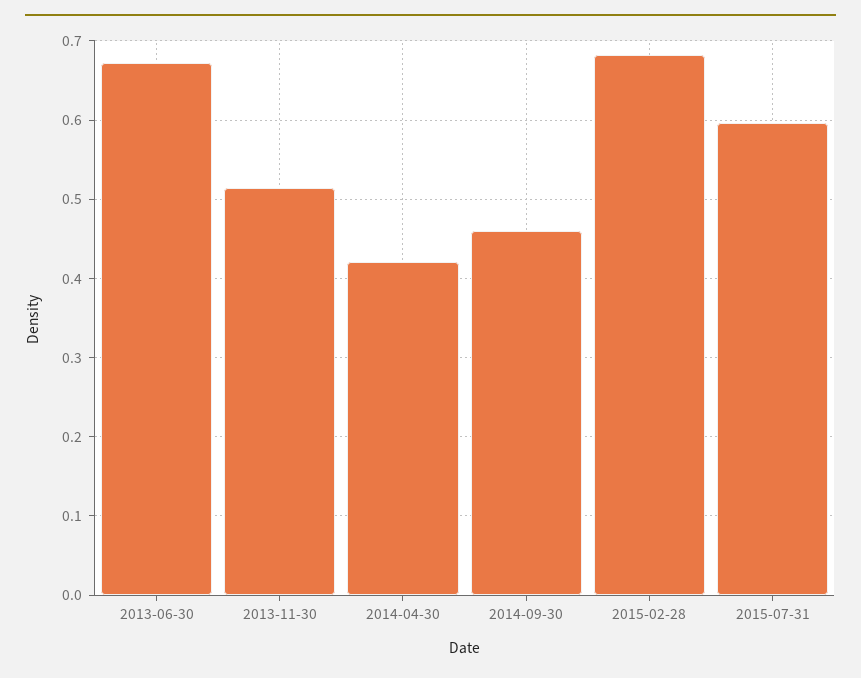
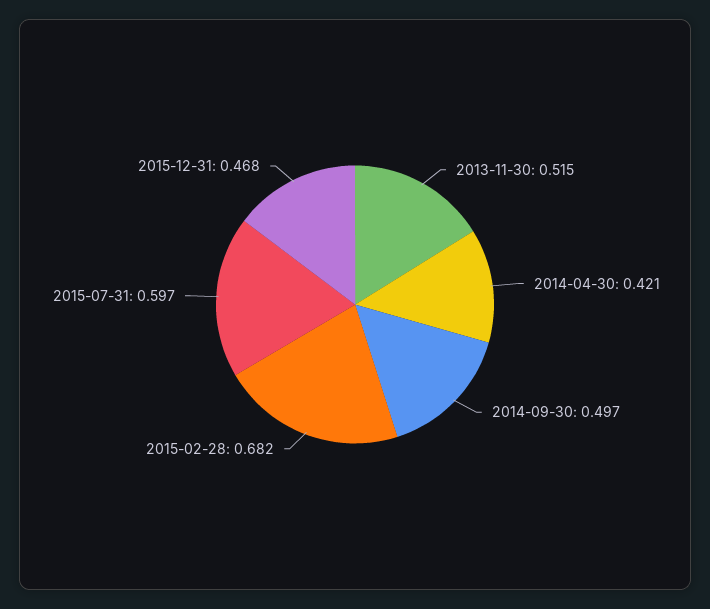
2013-06-30: 0.67 -> none
2014-09-30: 0.46 -> 0.497
2015-12-31: none -> 0.468

